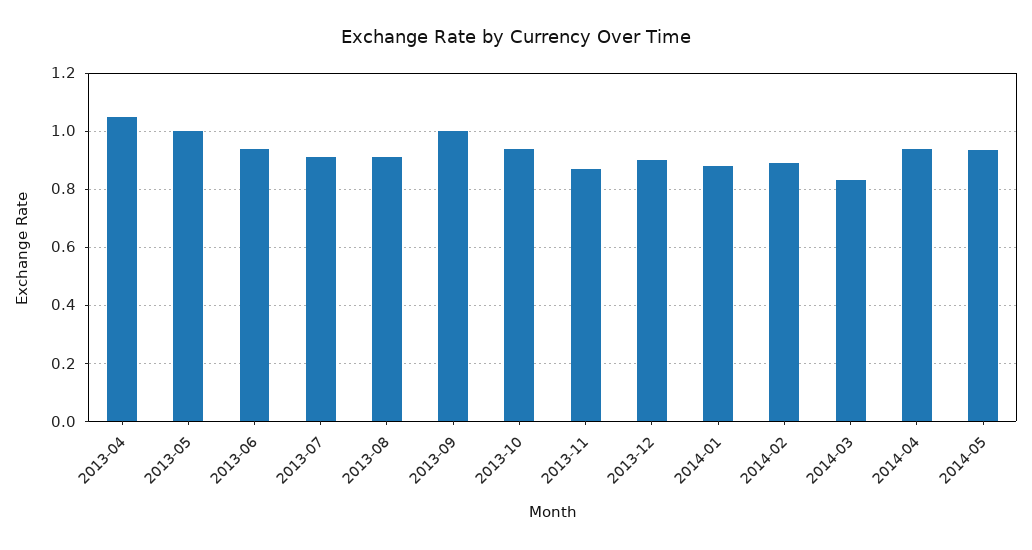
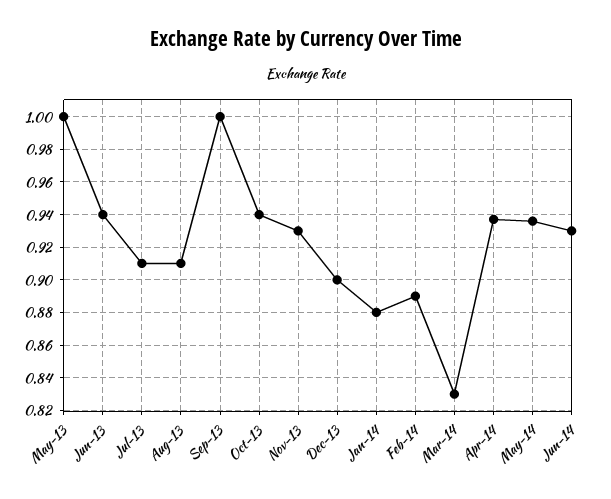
2013-04: 1.05 -> none
2013-11: 0.875 -> 0.93
Jun-14: none -> 0.93

